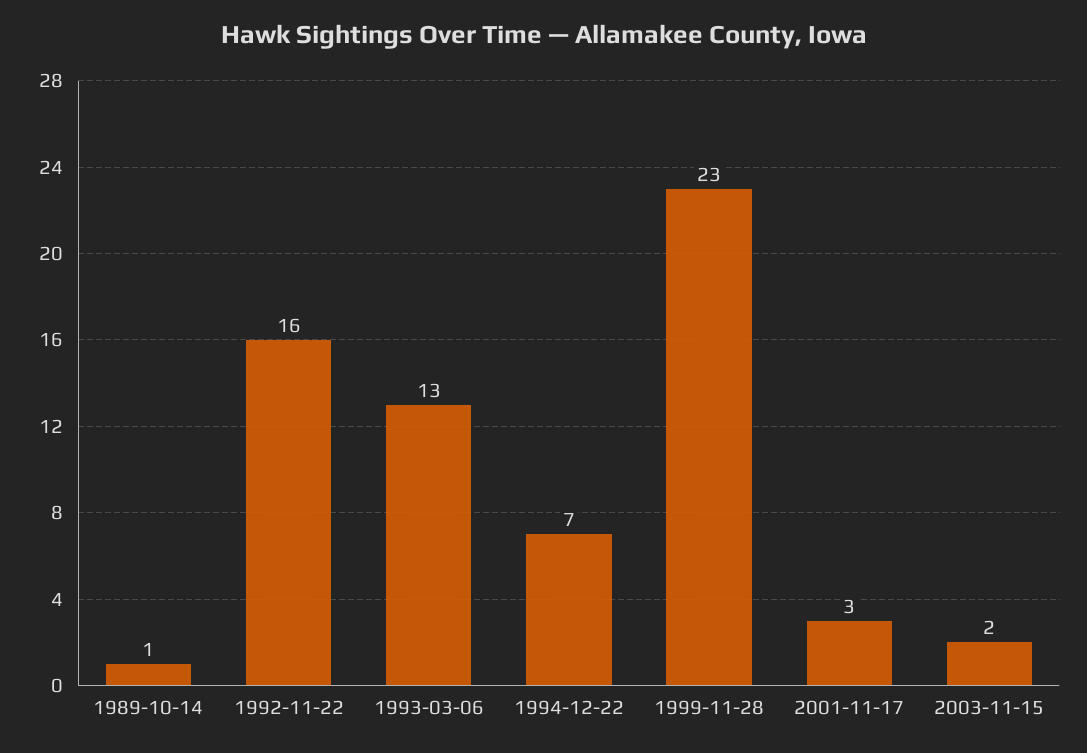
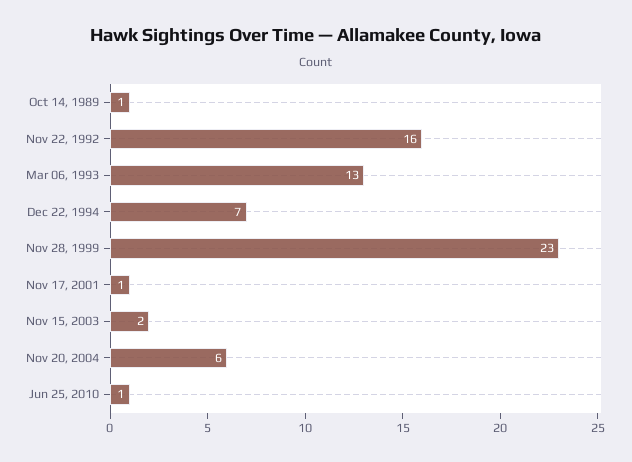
2001-11-17: 3 -> 1
Nov 20, 2004: none -> 6
Jun 25, 2010: none -> 1

